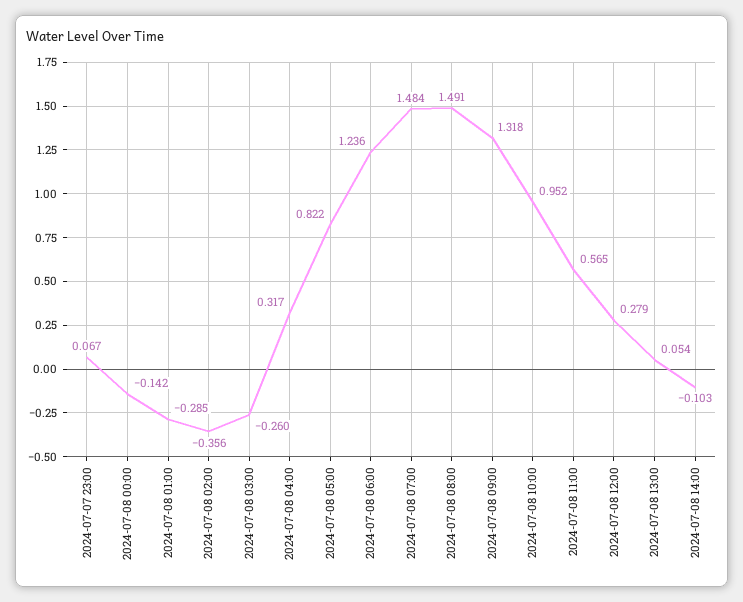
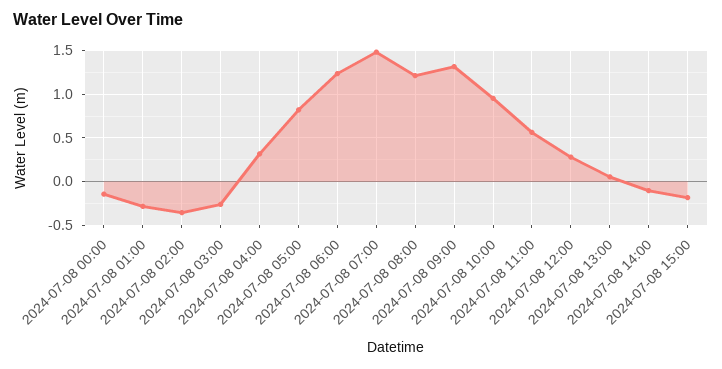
2024-07-07 23:00: 0.067 -> none
2024-07-08 08:00: 1.491 -> 1.2
2024-07-08 15:00: none -> -0.2

